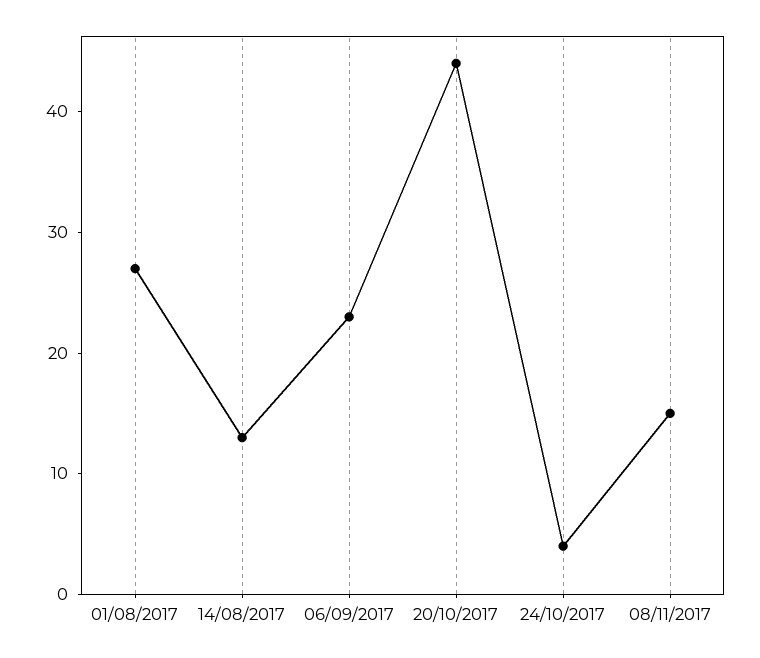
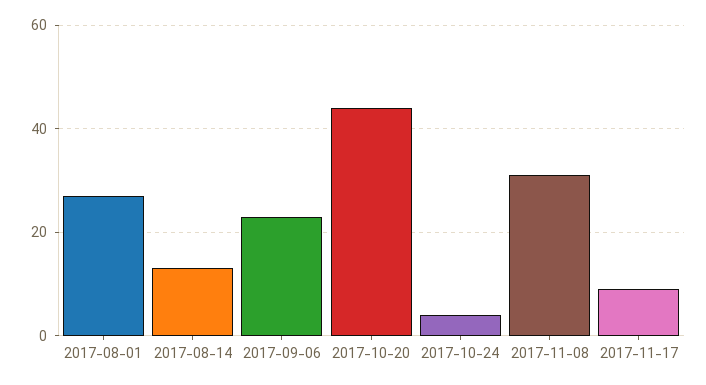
08/11/2017: 15 -> 30
2017-11-17: none -> 10

